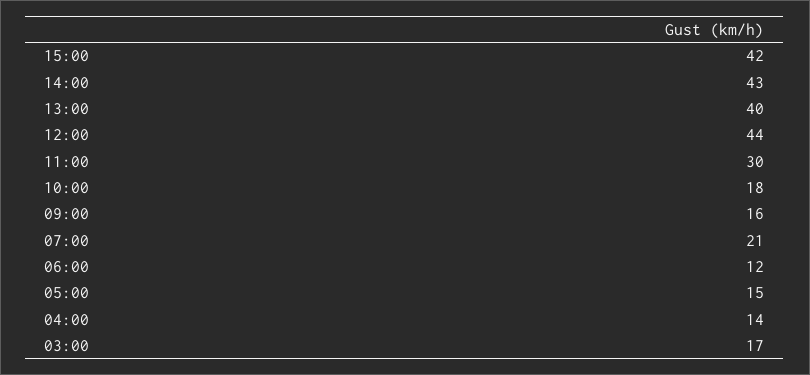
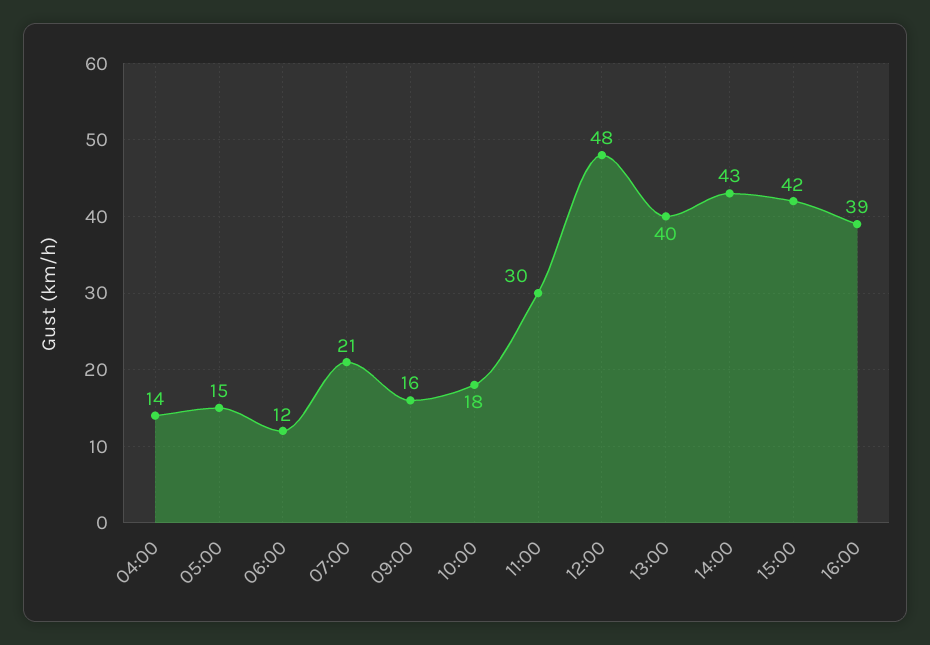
12:00: 44 -> 48
03:00: 17 -> none
16:00: none -> 39

